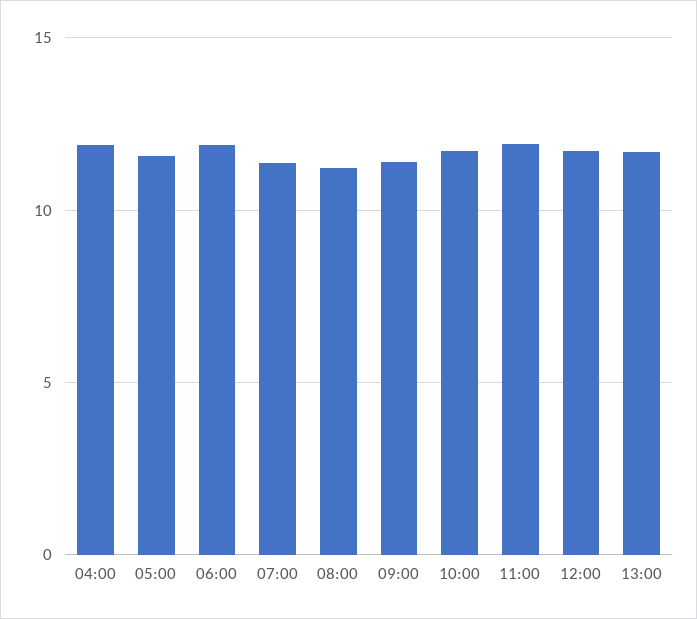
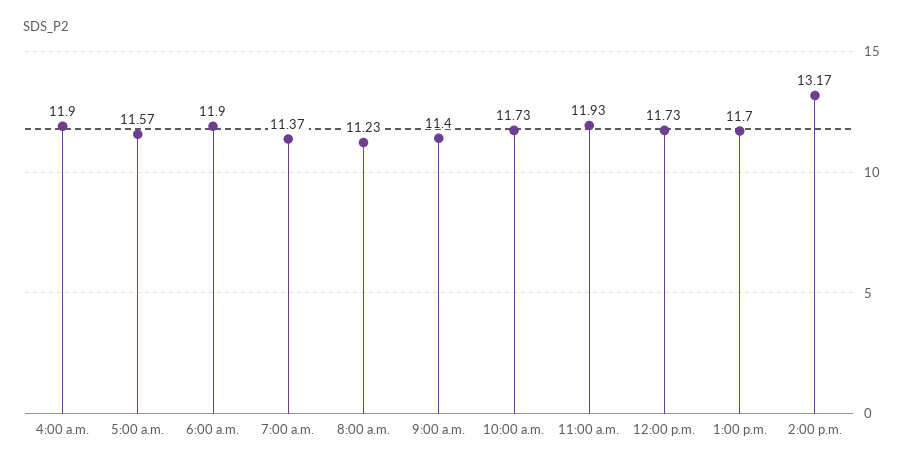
2:00 p.m.: none -> 13.17

